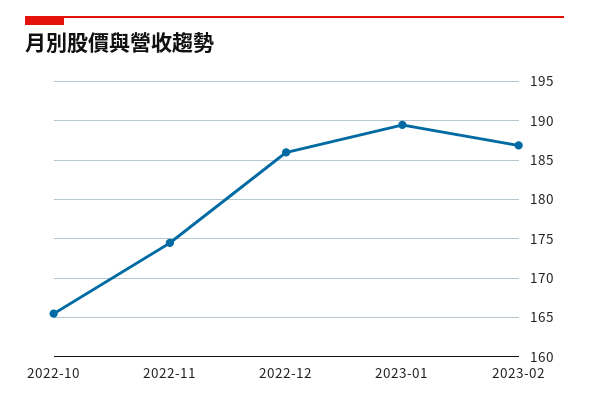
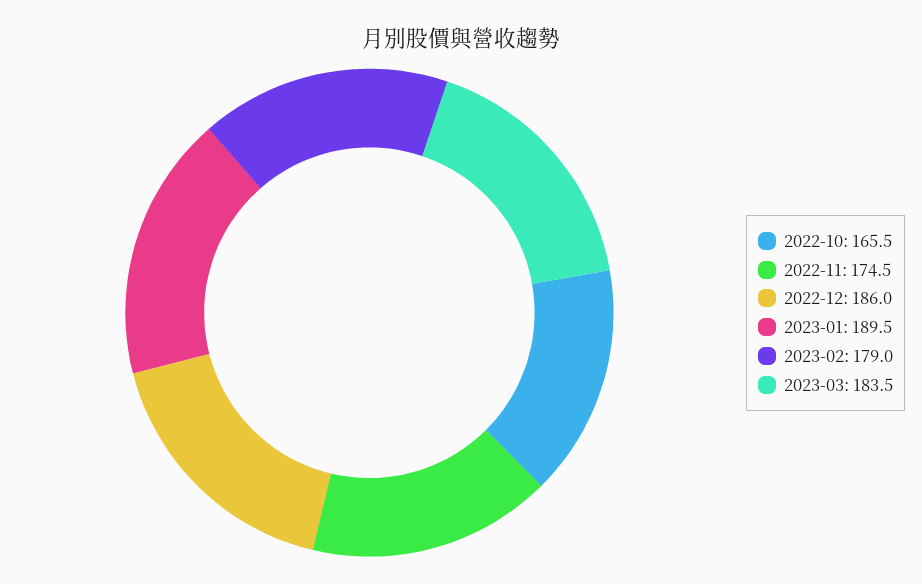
2023-02: 187 -> 179
2023-03: none -> 183.5

